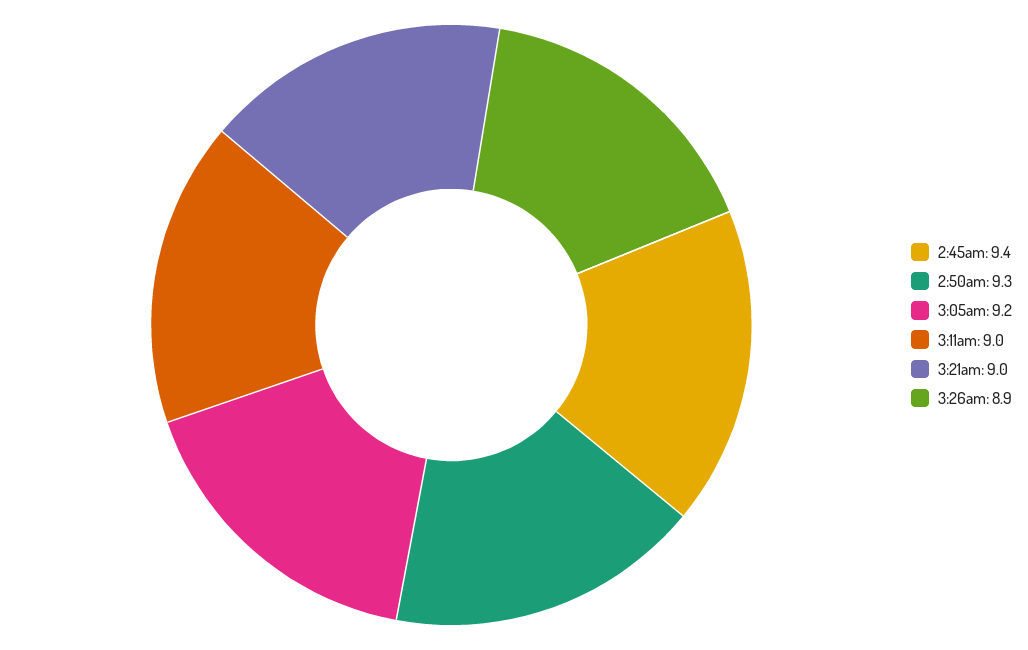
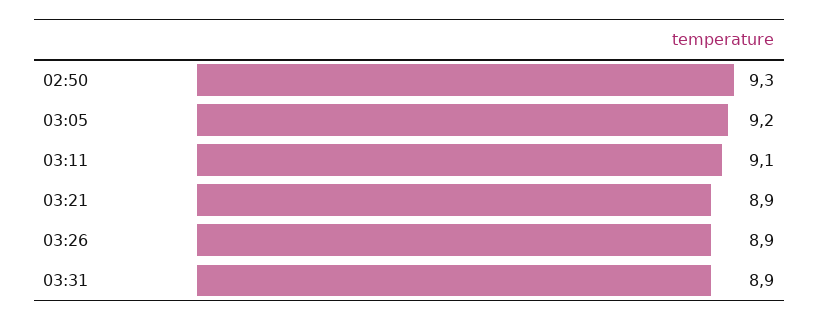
2:45am: 9.4 -> none
3:11am: 9 -> 9.1
3:21am: 9 -> 8.9
03:31: none -> 8.9

